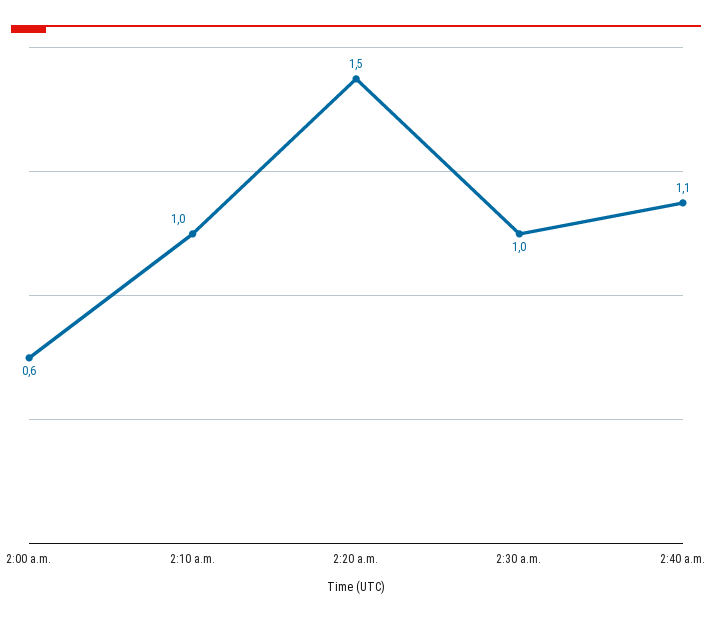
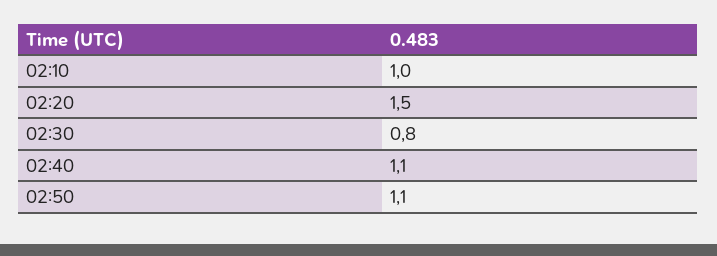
2:00 a.m.: 0.6 -> none
2:30 a.m.: 1 -> 0.8
02:50: none -> 1.1

